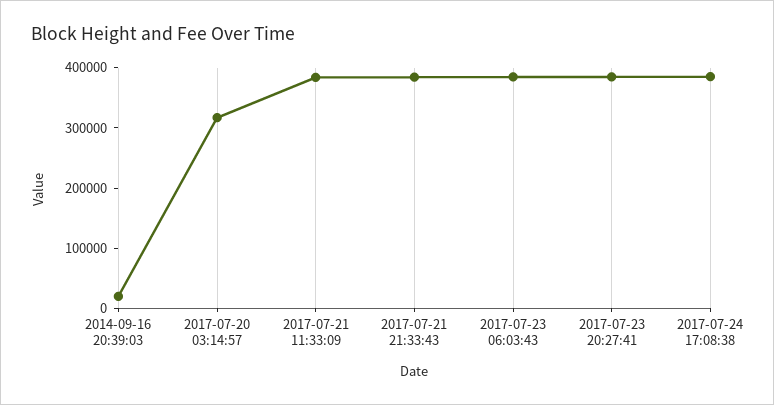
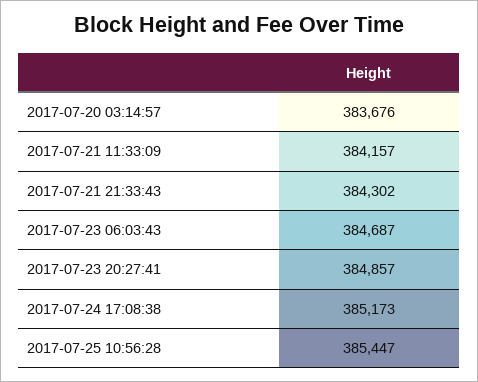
2014-09-16 20:39:03: 20000 -> none
2017-07-20 03:14:57: 320000 -> 383676
2017-07-25 10:56:28: none -> 385447

